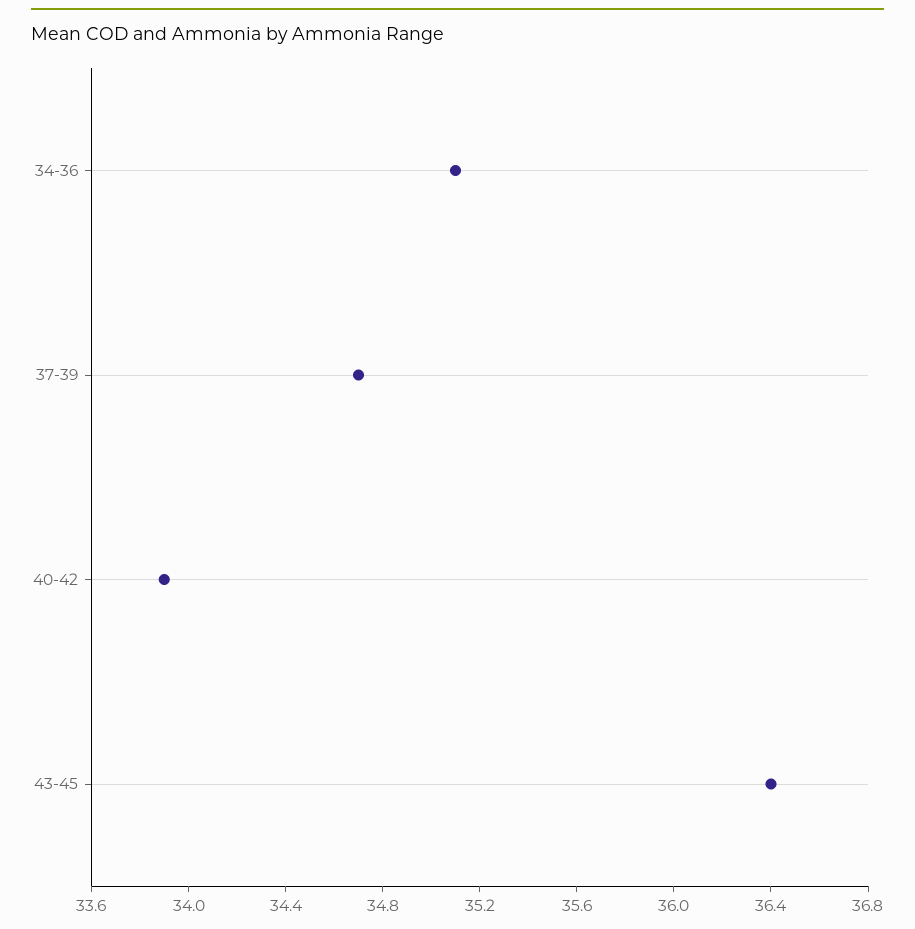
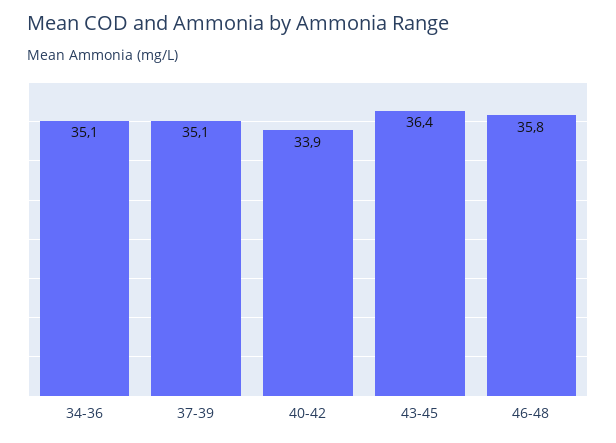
37-39: 34.7 -> 35.1
46-48: none -> 35.8

